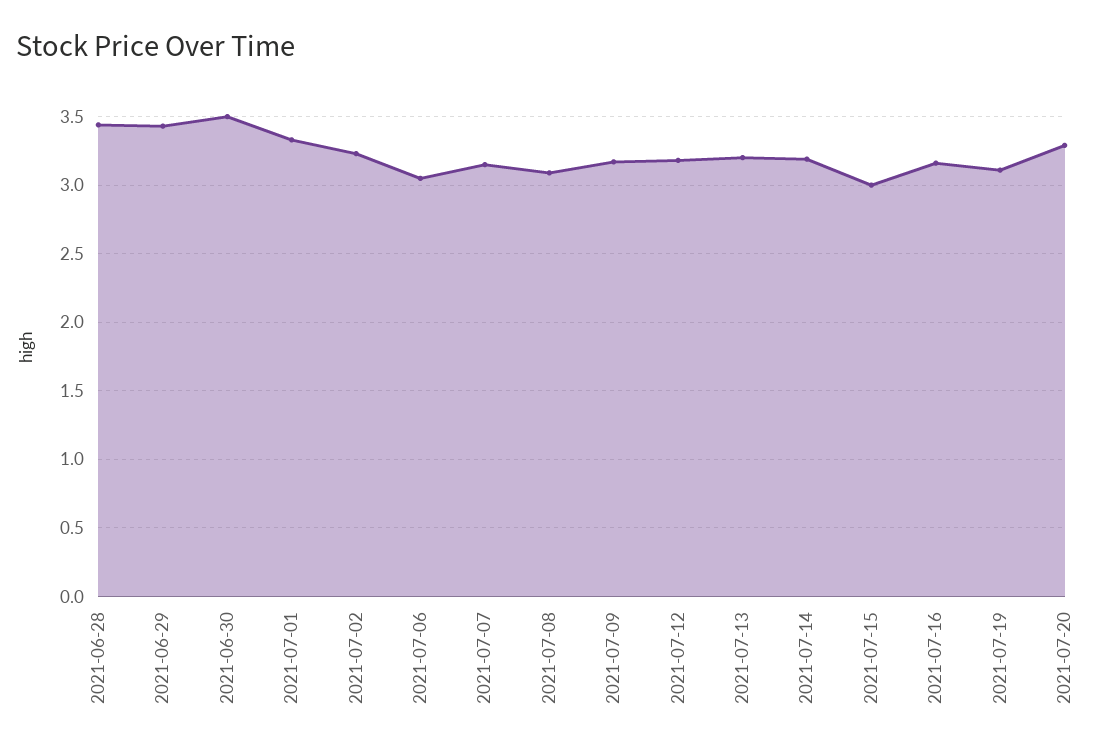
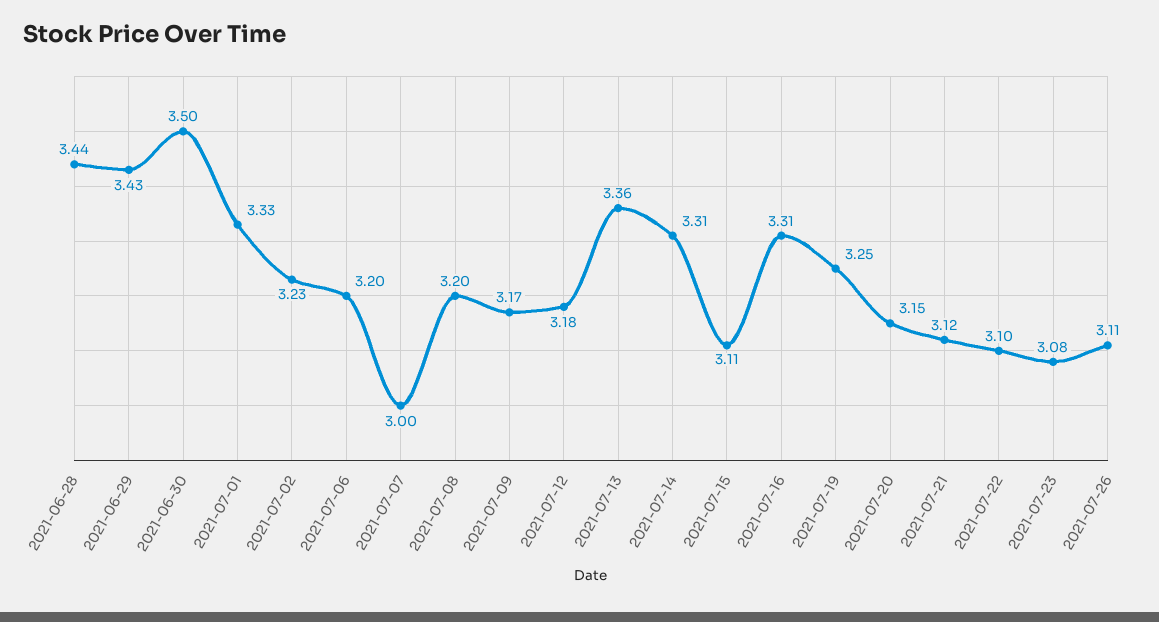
2021-07-06: 3.05 -> 3.2
2021-07-07: 3.15 -> 3
2021-07-08: 3.1 -> 3.2
2021-07-13: 3.2 -> 3.36
2021-07-14: 3.2 -> 3.31
2021-07-15: 3 -> 3.11
2021-07-16: 3.15 -> 3.31
2021-07-19: 3.1 -> 3.25
2021-07-20: 3.3 -> 3.15
2021-07-21: none -> 3.12
2021-07-22: none -> 3.1
2021-07-23: none -> 3.08
2021-07-26: none -> 3.11

